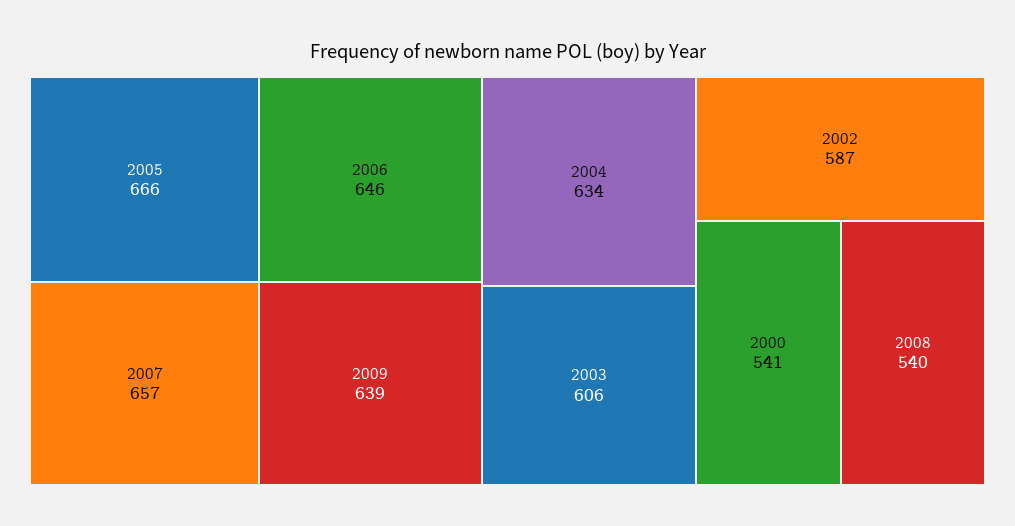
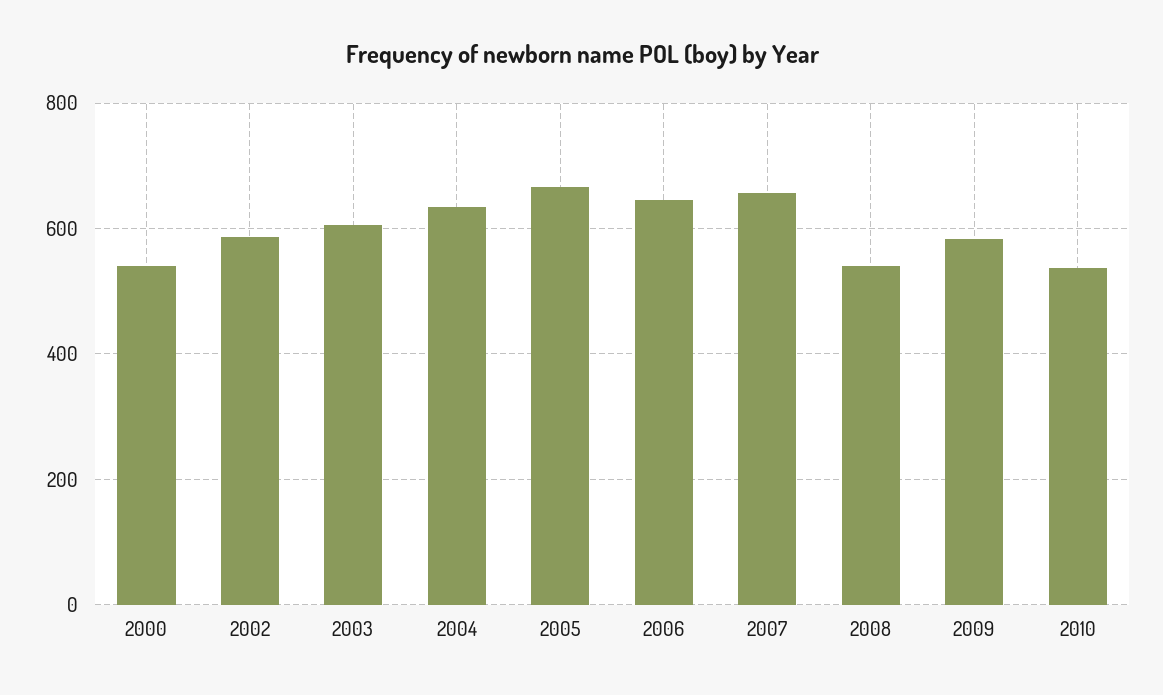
2009: 639 -> 580
2010: none -> 540

